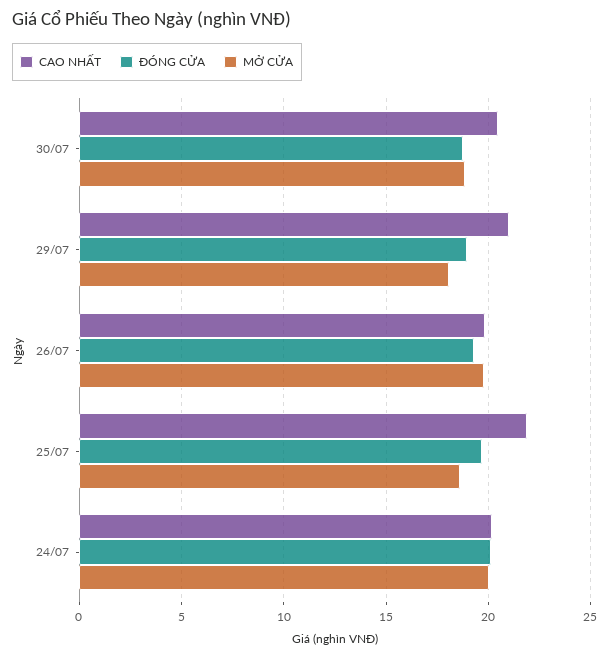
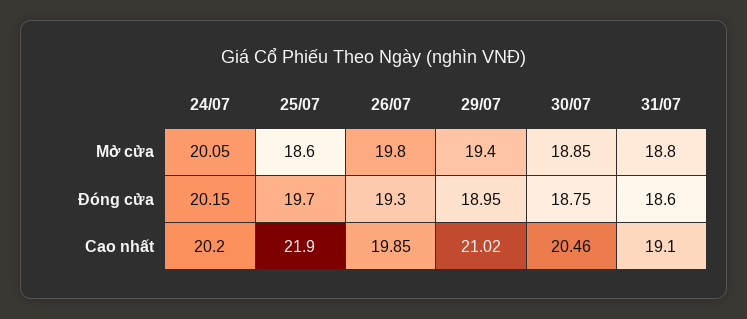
MỞ CỬA, 29/07: 18 -> 19.4
MỞ CỬA, 31/07: none -> 18.8
ĐÓNG CỬA, 31/07: none -> 18.6
CAO NHẤT, 31/07: none -> 19.1

